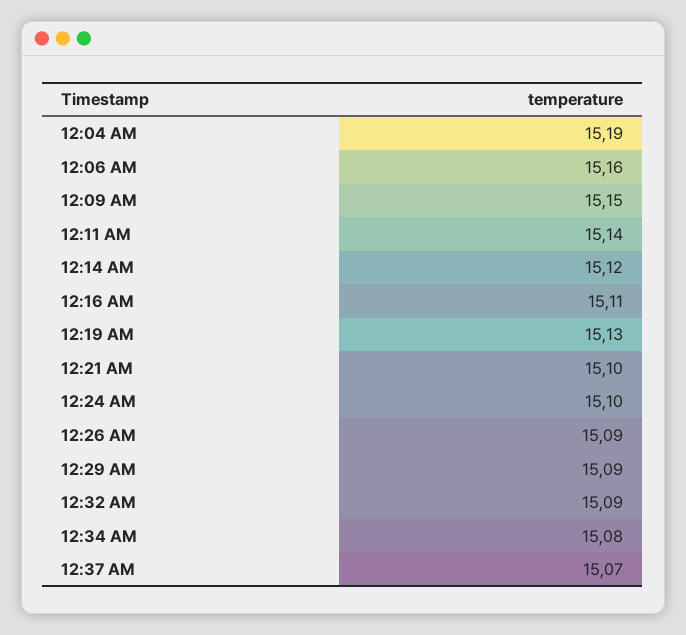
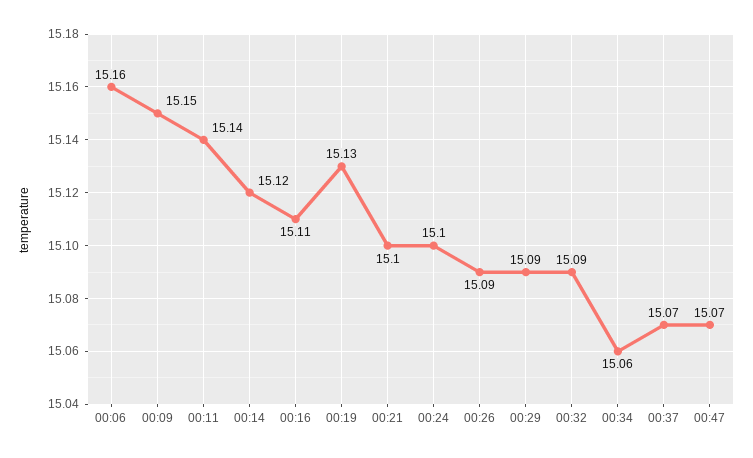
12:04 AM: 15.19 -> none
12:34 AM: 15.08 -> 15.06
00:47: none -> 15.07

